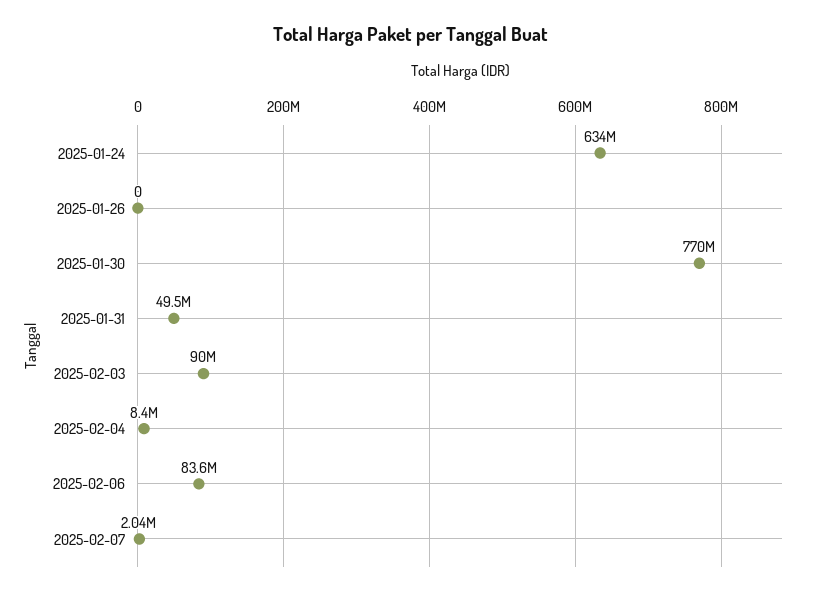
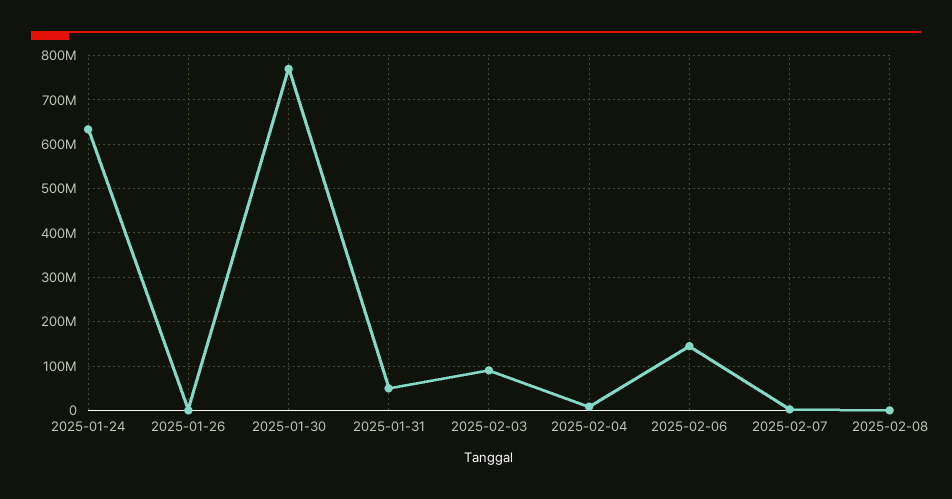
2025-02-06: 83600000 -> 140000000
2025-02-08: none -> 0

